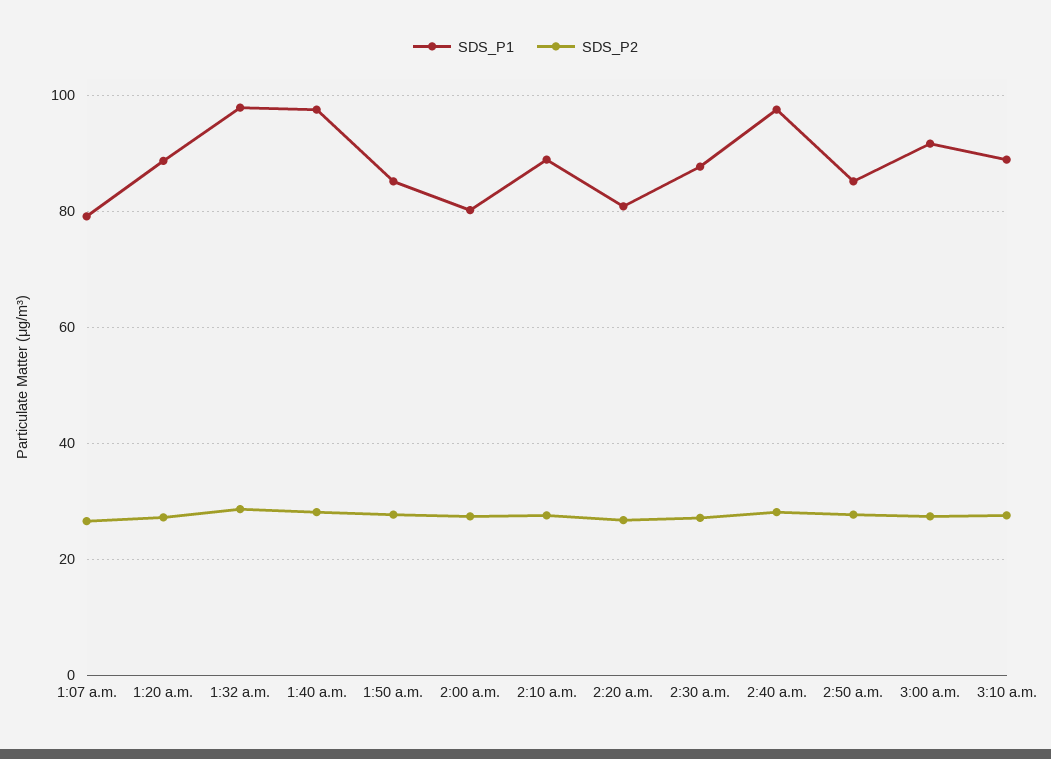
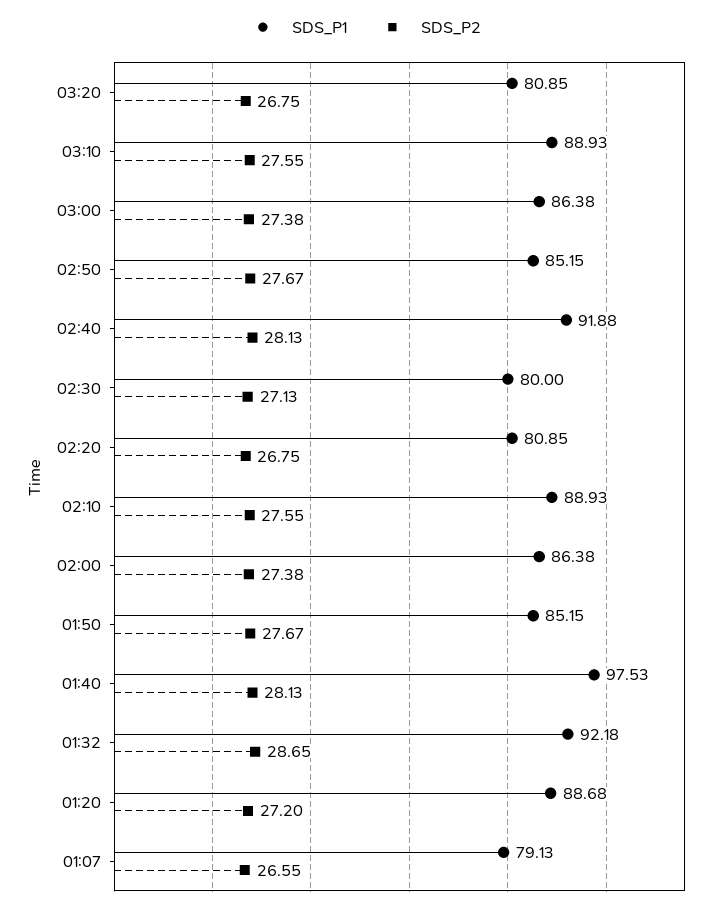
SDS_P1, 1:32 a.m.: 98 -> 92.18
SDS_P1, 2:00 a.m.: 80 -> 86.38
SDS_P1, 2:30 a.m.: 88 -> 80
SDS_P1, 2:40 a.m.: 98 -> 91.88
SDS_P1, 3:00 a.m.: 92 -> 86.38
SDS_P1, 03:20: none -> 80.85
SDS_P2, 03:20: none -> 26.75

